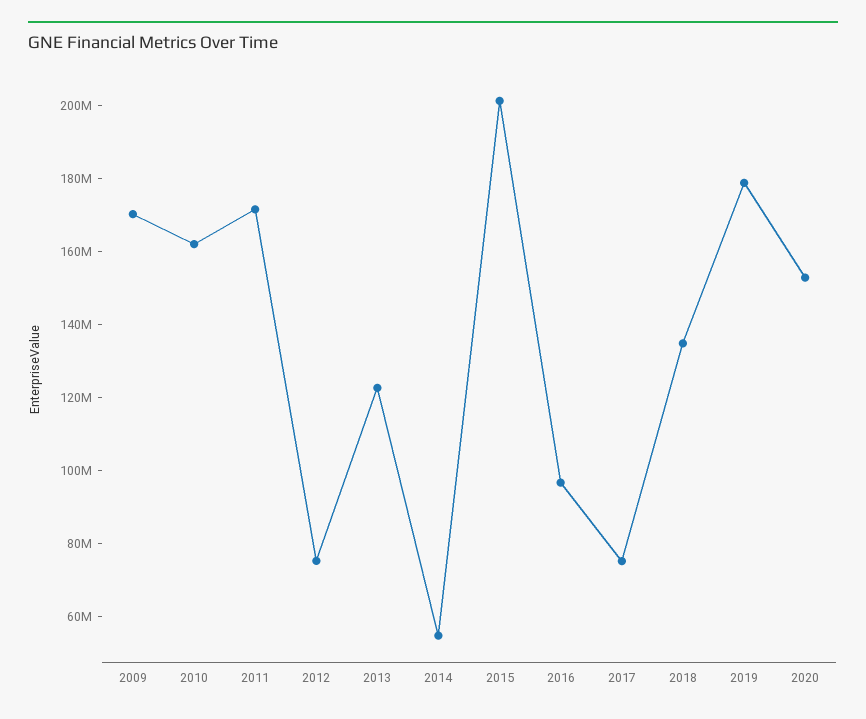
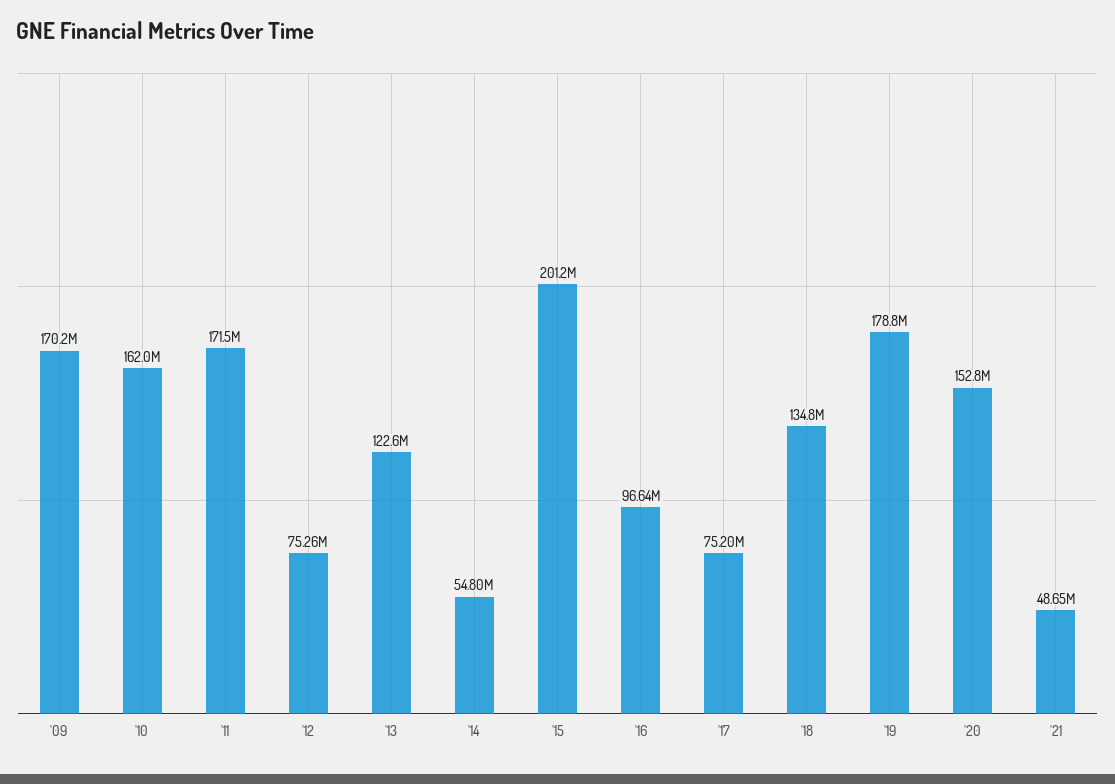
'21: none -> 48650000

